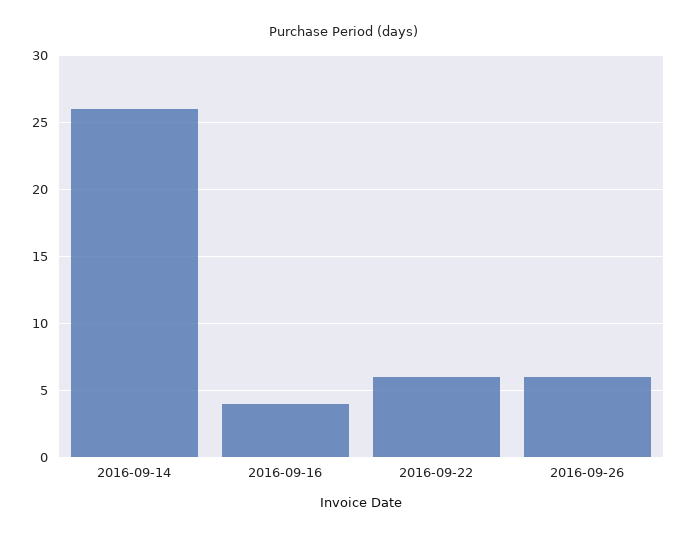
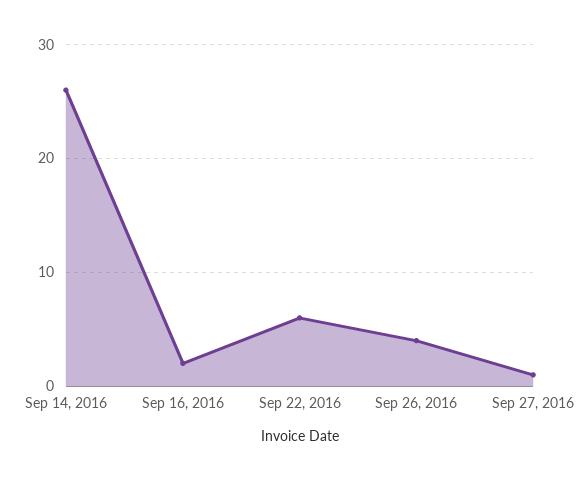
2016-09-16: 4 -> 2
2016-09-26: 6 -> 4
Sep 27, 2016: none -> 1

